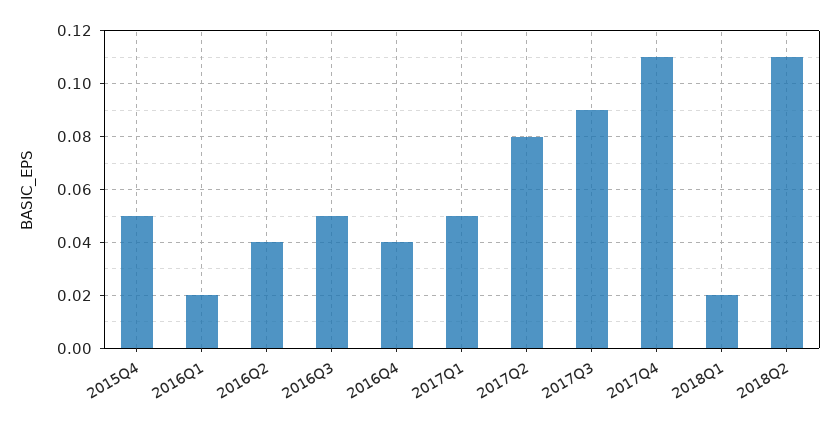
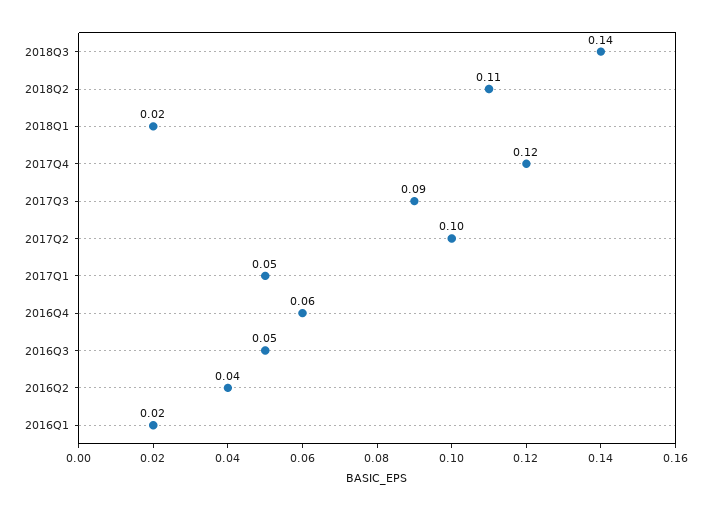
2015Q4: 0.05 -> none
2016Q4: 0.04 -> 0.06
2017Q2: 0.08 -> 0.1
2017Q4: 0.11 -> 0.12
2018Q3: none -> 0.14

